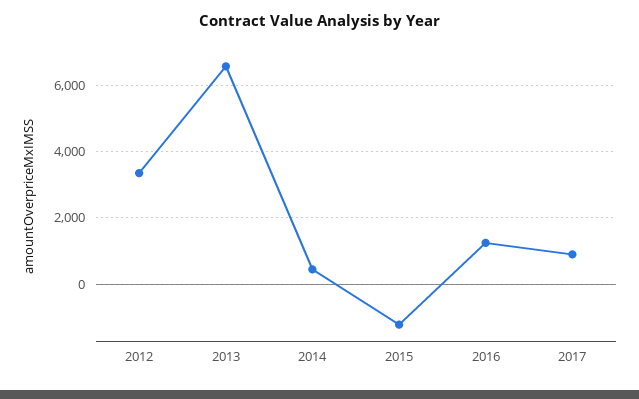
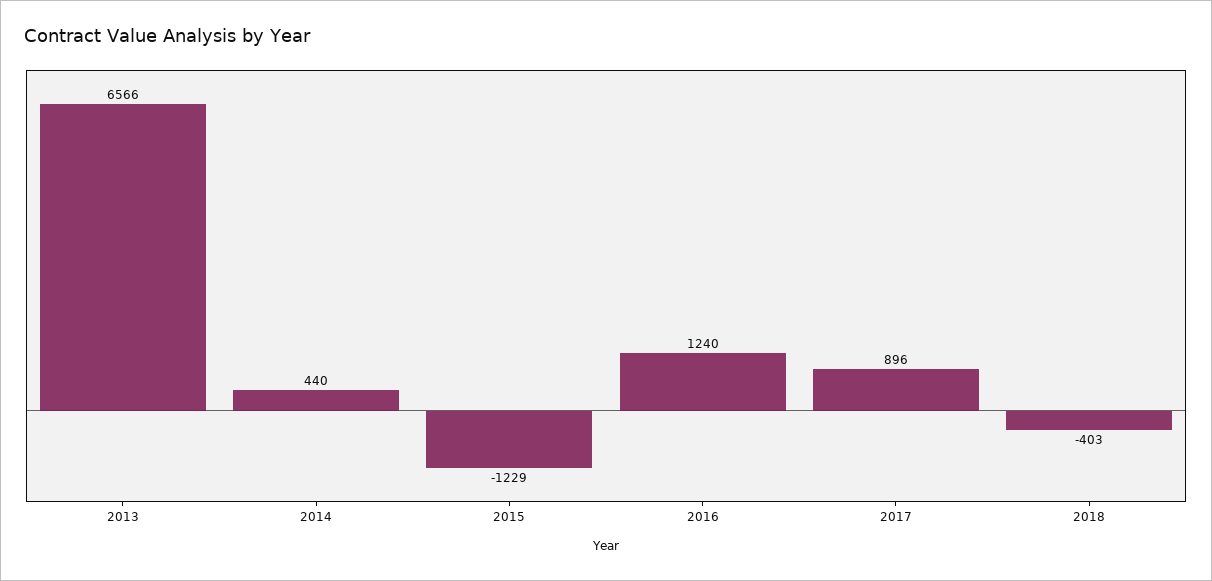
2012: 3400 -> none
2018: none -> -403

